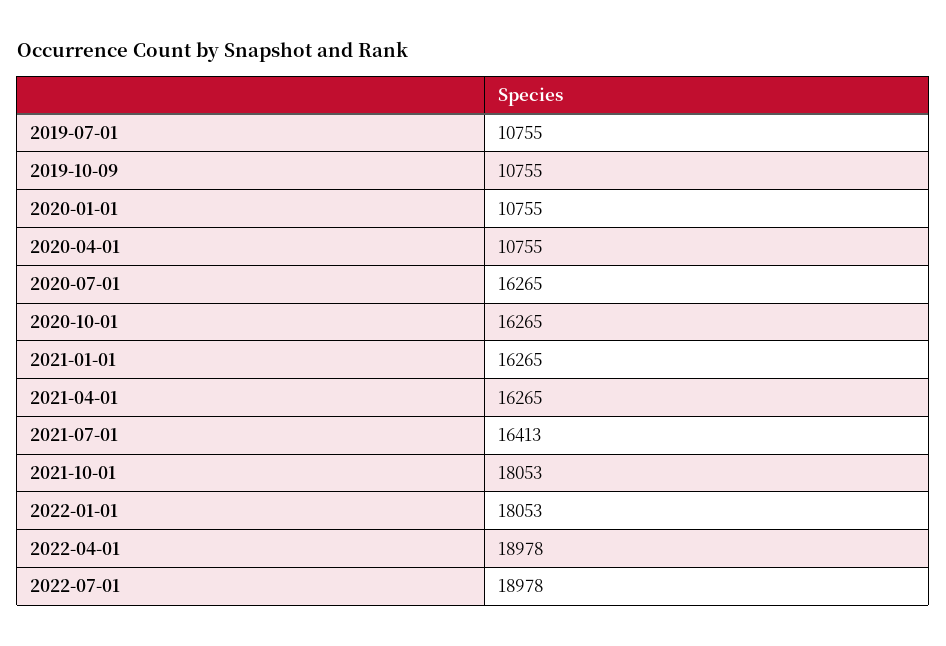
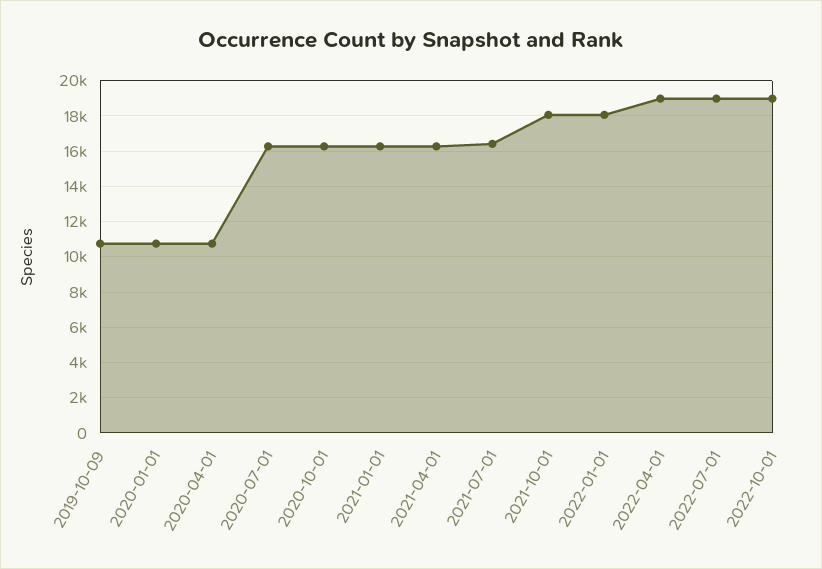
2019-07-01: 10755 -> none
2022-10-01: none -> 19000

